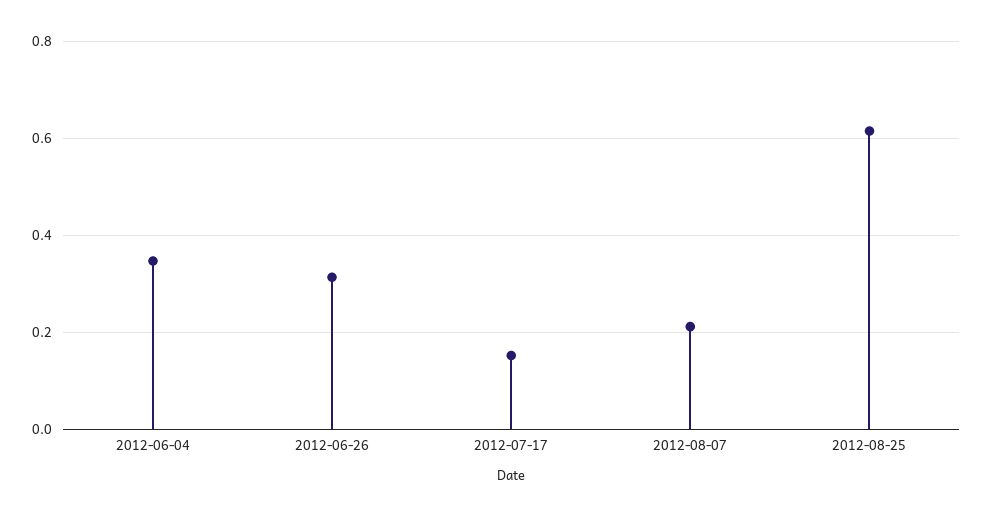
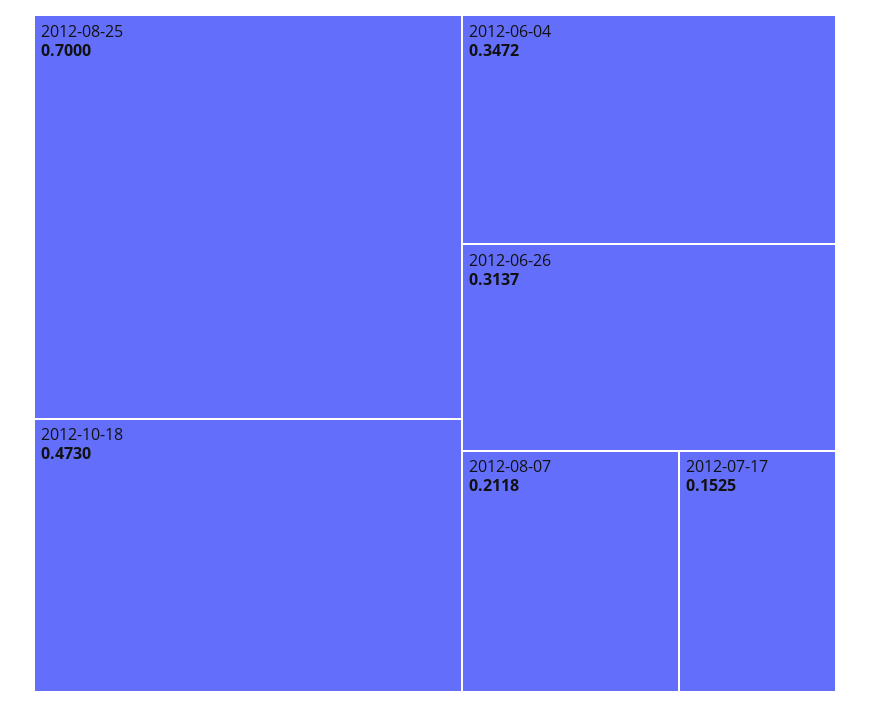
2012-08-25: 0.62 -> 0.7
2012-10-18: none -> 0.473

